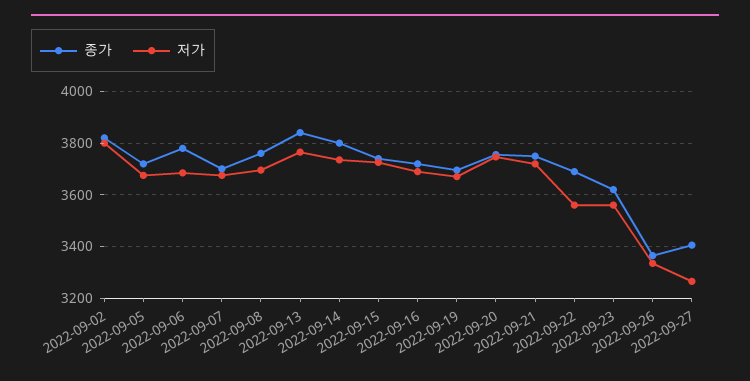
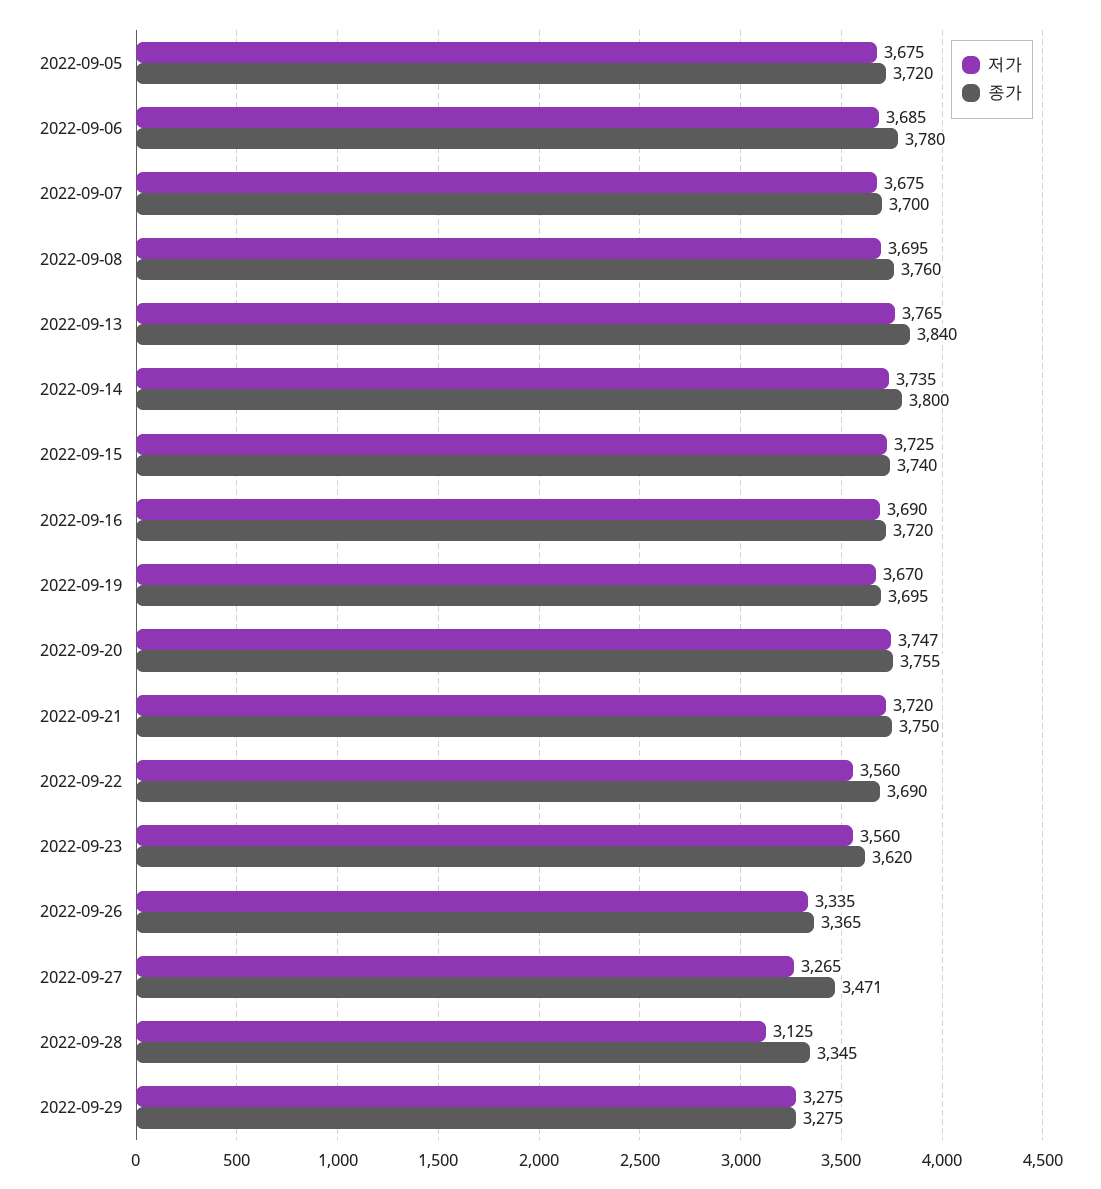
종가, 2022-09-02: 3825 -> none
저가, 2022-09-02: 3800 -> none
종가, 2022-09-27: 3400 -> 3471
저가, 2022-09-28: none -> 3125
종가, 2022-09-28: none -> 3345
저가, 2022-09-29: none -> 3275
종가, 2022-09-29: none -> 3275

